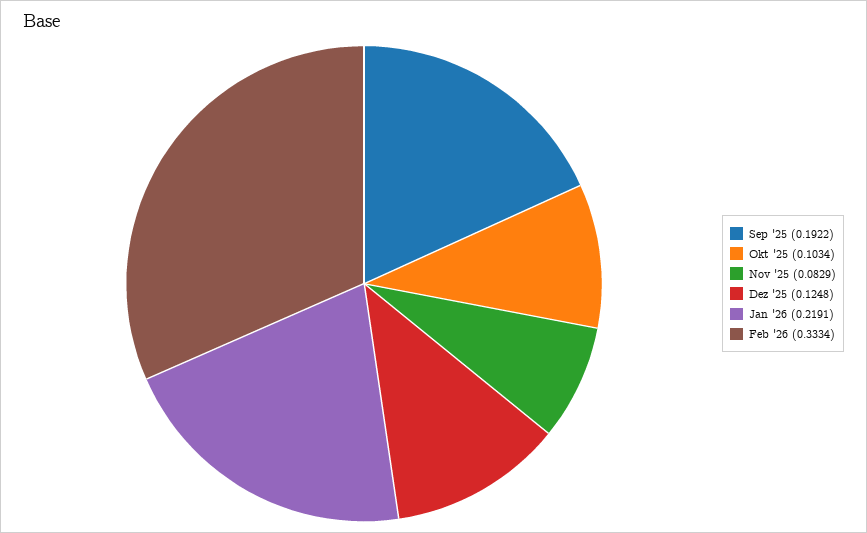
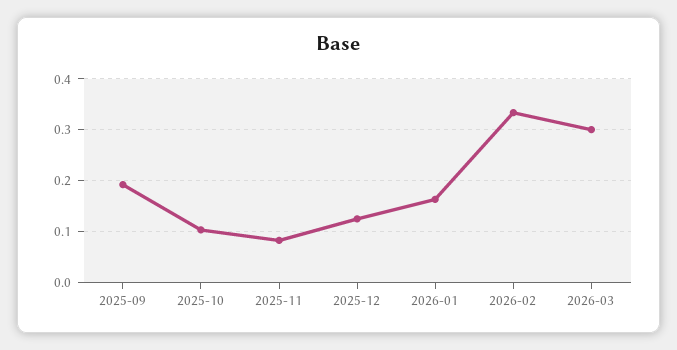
Jan '26: 0.2191 -> 0.16
2026-03: none -> 0.3

